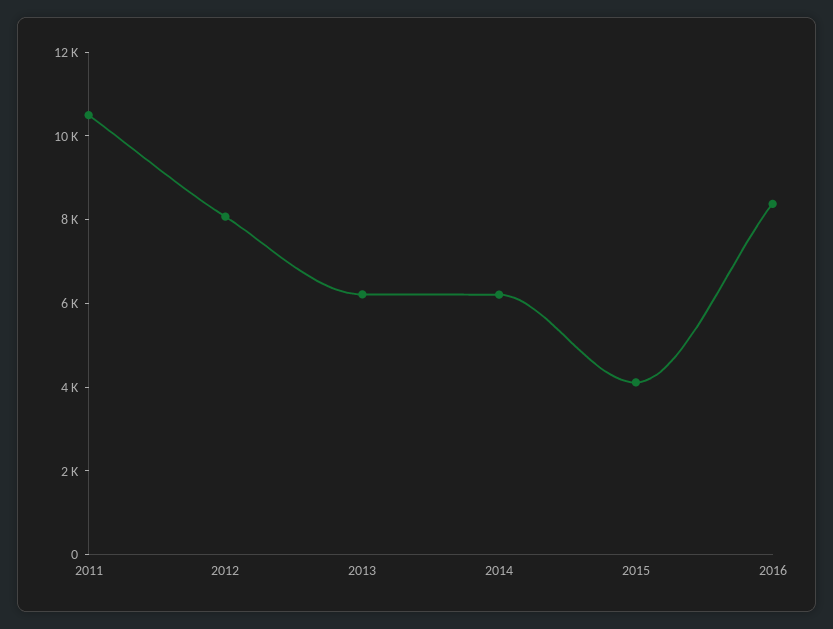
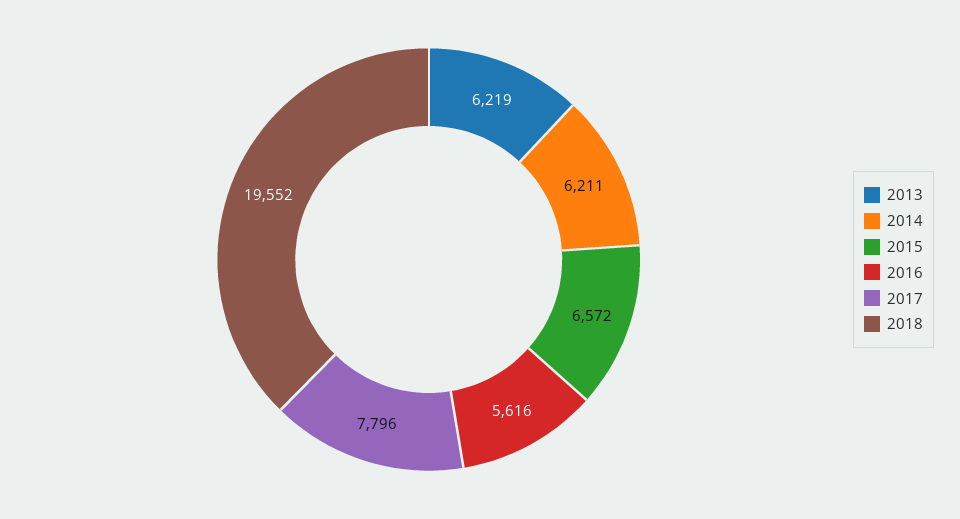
2011: 10500 -> none
2012: 8000 -> none
2015: 4000 -> 6572
2016: 8500 -> 5616
2017: none -> 7796
2018: none -> 19552

